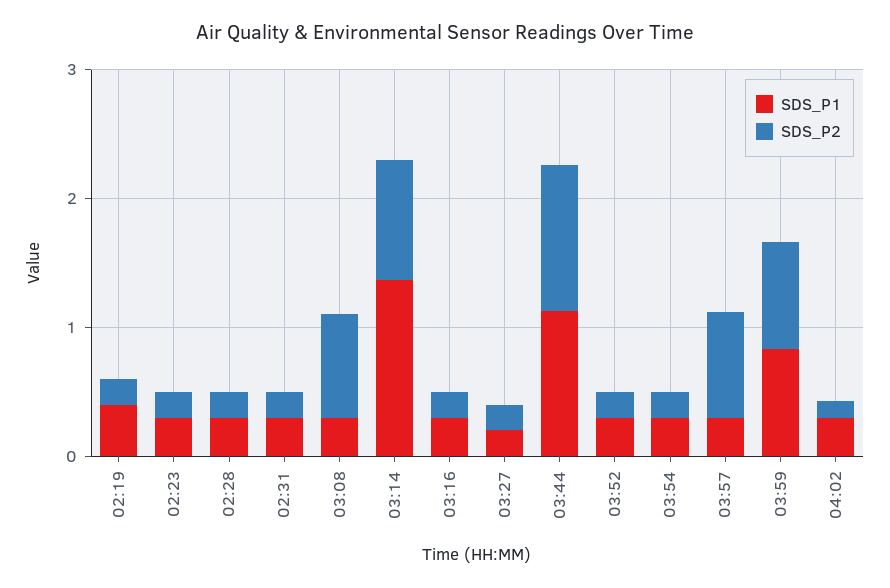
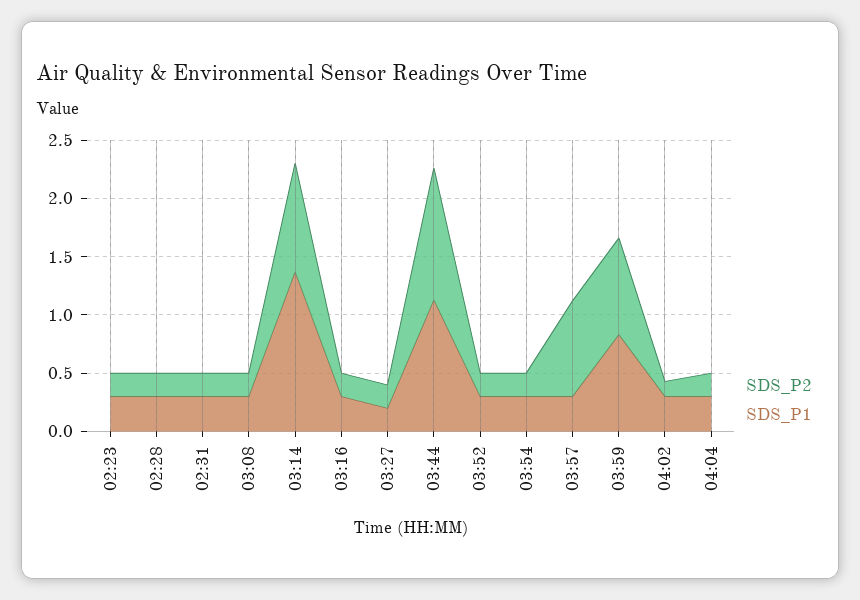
SDS_P1, 02:19: 0.4 -> none
SDS_P2, 02:19: 0.2 -> none
SDS_P2, 03:08: 0.8 -> 0.2
SDS_P2, 04:04: none -> 0.2
SDS_P1, 04:04: none -> 0.3

